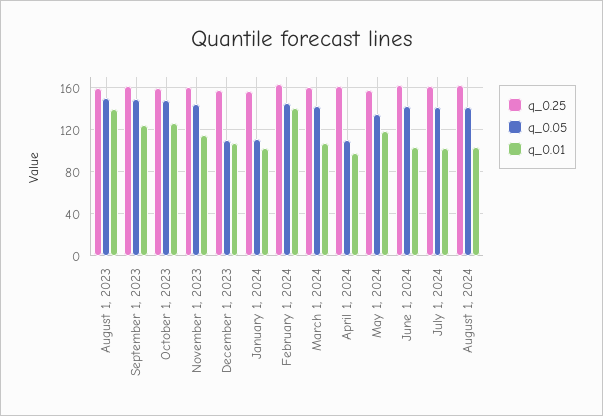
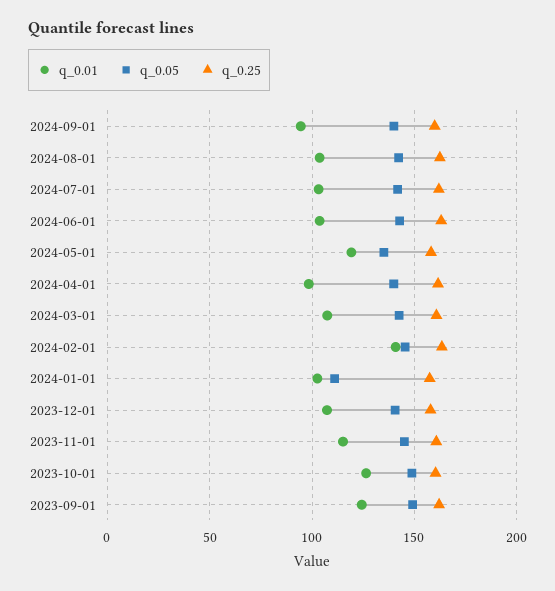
q_0.25, August 1, 2023: 160 -> none
q_0.05, August 1, 2023: 150 -> none
q_0.01, August 1, 2023: 140 -> none
q_0.05, December 1, 2023: 110 -> 140
q_0.05, April 1, 2024: 110 -> 140
q_0.01, 2024-09-01: none -> 95
q_0.05, 2024-09-01: none -> 140
q_0.25, 2024-09-01: none -> 160

